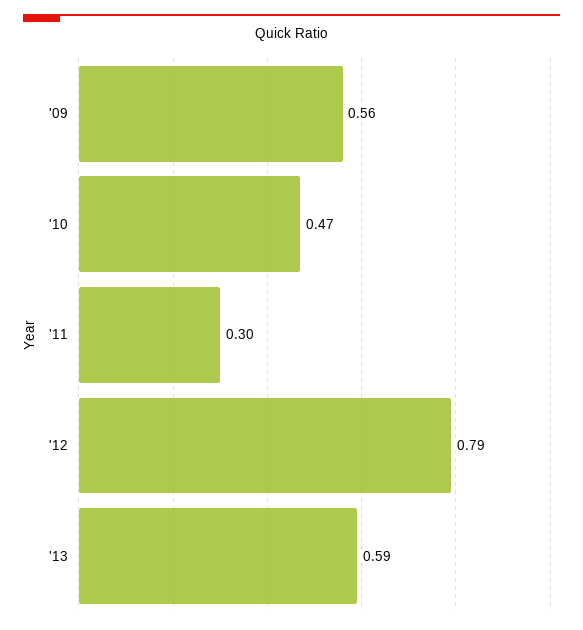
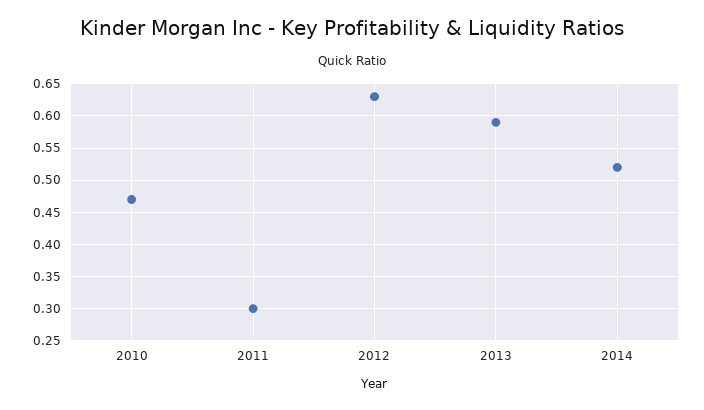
'09: 0.56 -> none
'12: 0.79 -> 0.63
2014: none -> 0.52

